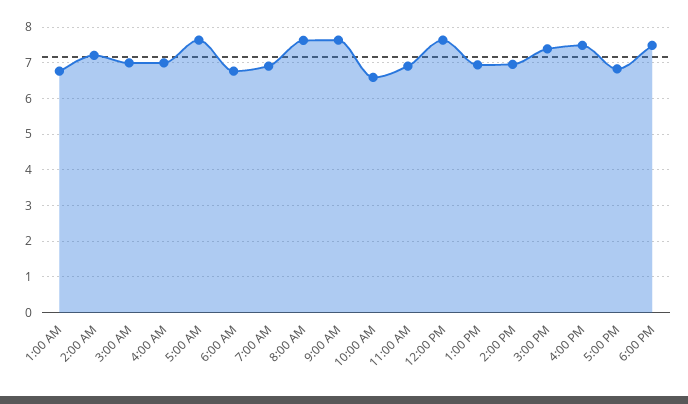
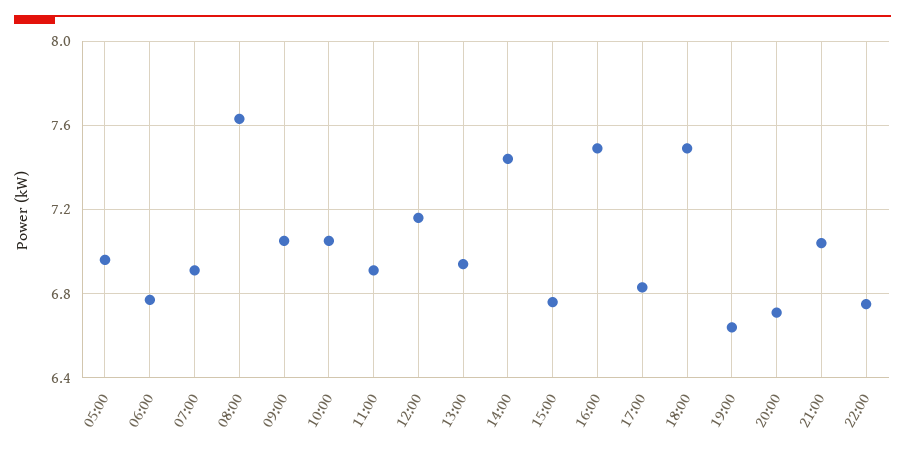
1:00 AM: 6.8 -> none
2:00 AM: 7.2 -> none
3:00 AM: 7 -> none
4:00 AM: 7 -> none
5:00 AM: 7.6 -> 6.95
9:00 AM: 7.6 -> 7.05
10:00 AM: 6.6 -> 7.05
12:00 PM: 7.6 -> 7.15
2:00 PM: 7 -> 7.45
3:00 PM: 7.4 -> 6.75
19:00: none -> 6.65
20:00: none -> 6.7
21:00: none -> 7.05
22:00: none -> 6.75

